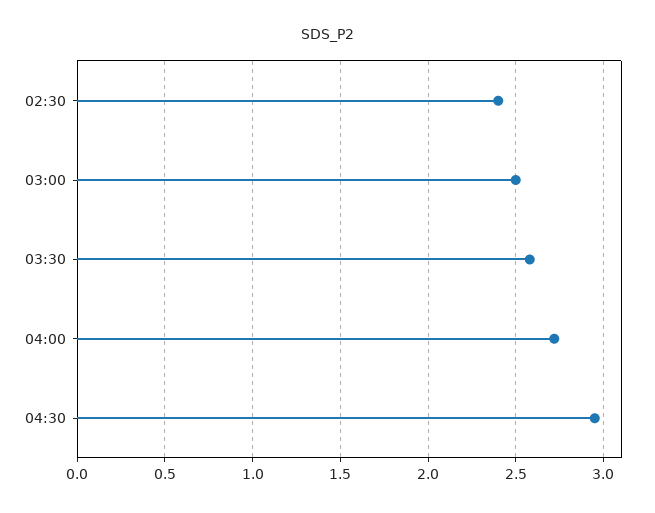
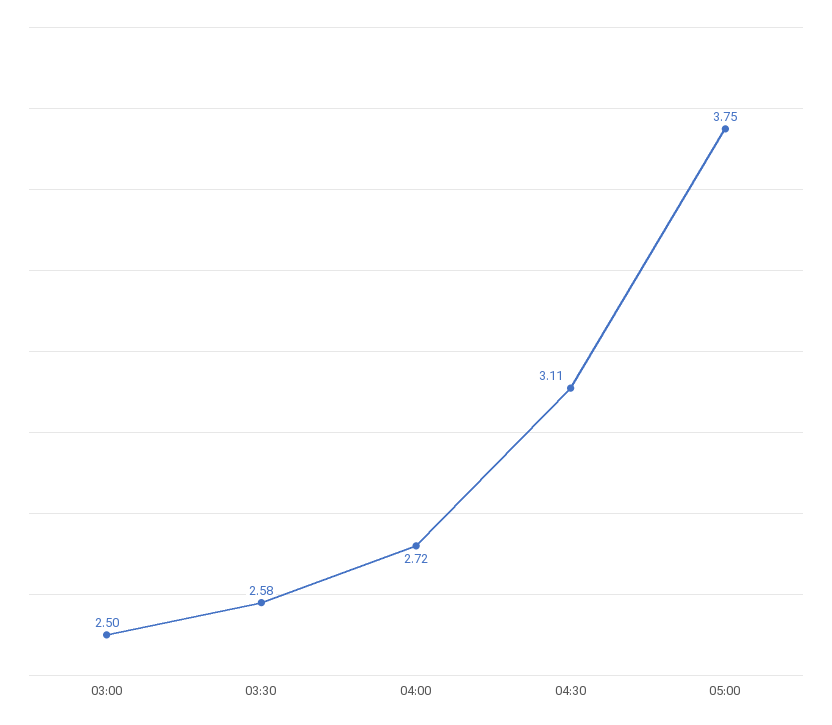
02:30: 2.4 -> none
04:30: 2.95 -> 3.11
05:00: none -> 3.75

